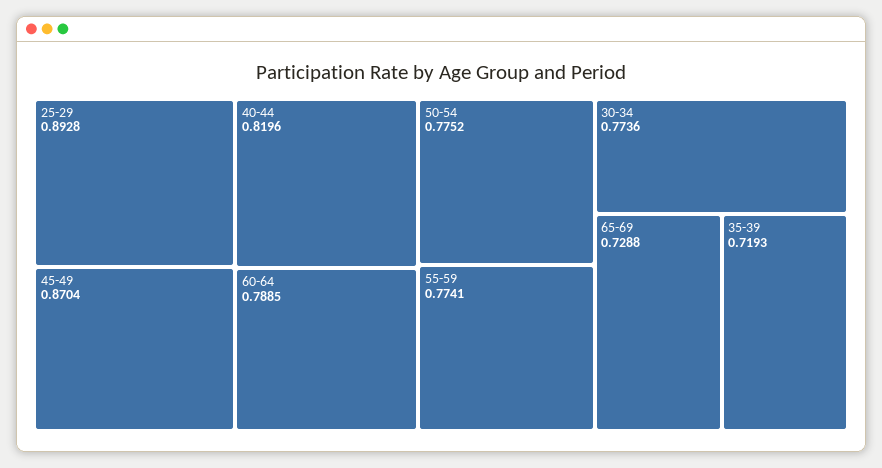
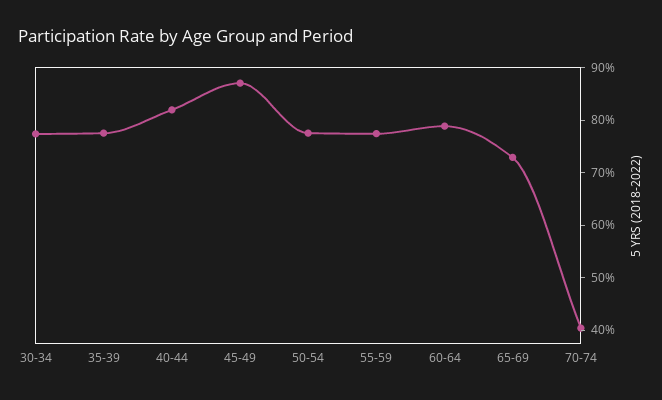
25-29: 0.8928 -> none
35-39: 0.7193 -> 0.78
70-74: none -> 0.4

